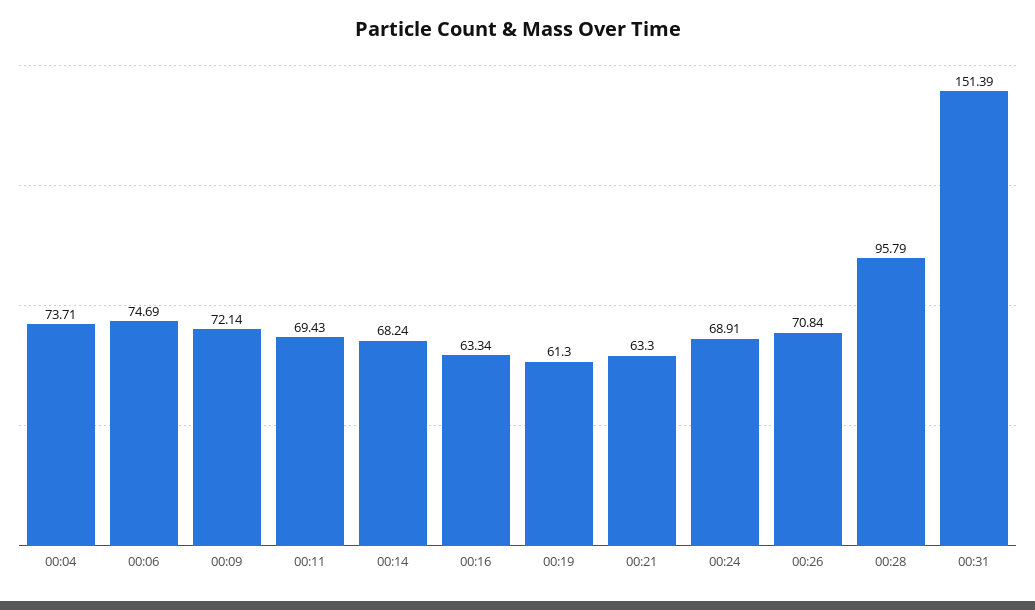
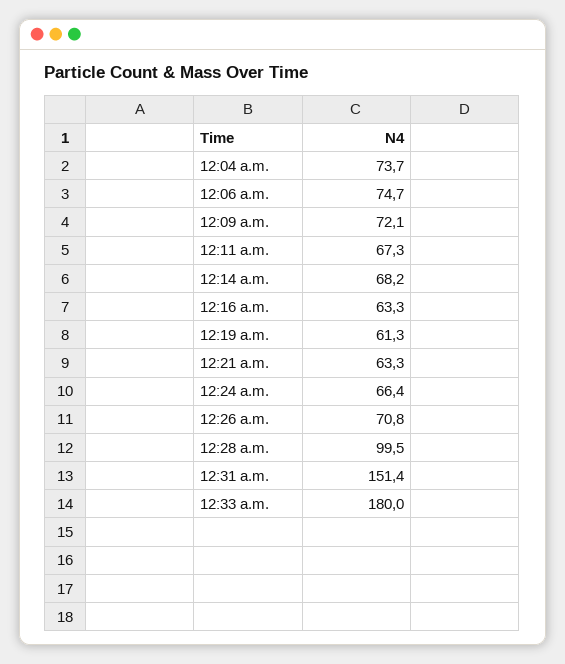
00:11: 69.43 -> 67.3
00:24: 68.91 -> 66.4
00:28: 95.79 -> 99.5
12:33 a.m.: none -> 180

